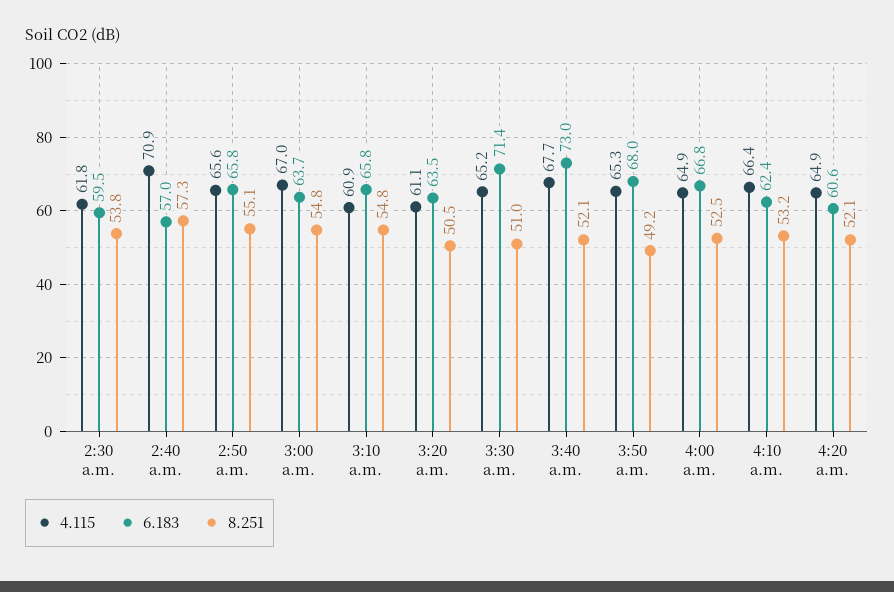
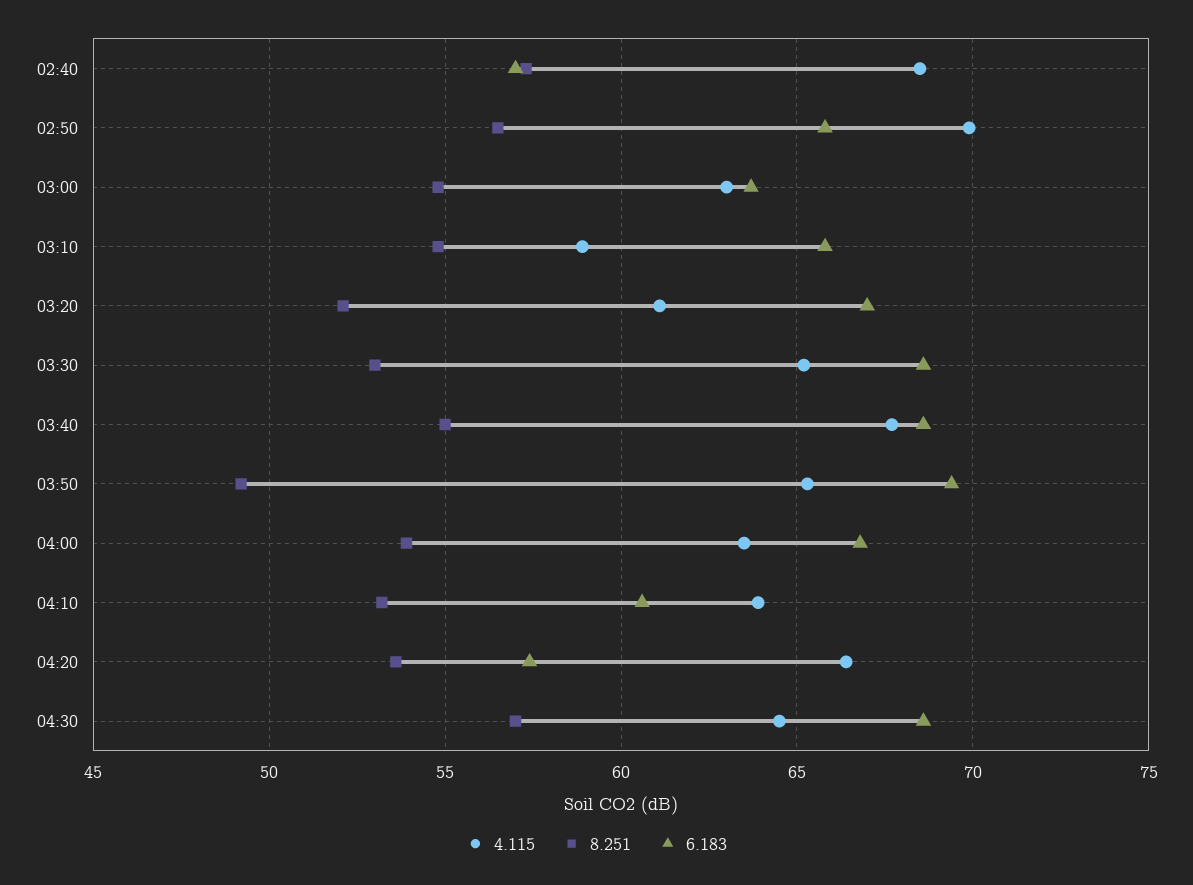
4.115, 2:30 a.m.: 61.8 -> none
6.183, 2:30 a.m.: 59.5 -> none
8.251, 2:30 a.m.: 53.8 -> none
4.115, 2:40 a.m.: 70.9 -> 68.5
4.115, 2:50 a.m.: 65.6 -> 70
8.251, 2:50 a.m.: 55.1 -> 56.5
4.115, 3:00 a.m.: 67 -> 63
4.115, 3:10 a.m.: 60.9 -> 59
6.183, 3:20 a.m.: 63.5 -> 67
8.251, 3:20 a.m.: 50.5 -> 52
6.183, 3:30 a.m.: 71.4 -> 68.5
8.251, 3:30 a.m.: 51 -> 53
6.183, 3:40 a.m.: 73 -> 68.5
8.251, 3:40 a.m.: 52.1 -> 55
6.183, 3:50 a.m.: 68 -> 69.5
4.115, 4:00 a.m.: 64.9 -> 63.5
8.251, 4:00 a.m.: 52.5 -> 54
4.115, 4:10 a.m.: 66.4 -> 64
6.183, 4:10 a.m.: 62.4 -> 60.5
4.115, 4:20 a.m.: 64.9 -> 66.5
6.183, 4:20 a.m.: 60.6 -> 57.5
8.251, 4:20 a.m.: 52.1 -> 53.5
4.115, 04:30: none -> 64.5
8.251, 04:30: none -> 57
6.183, 04:30: none -> 68.5

